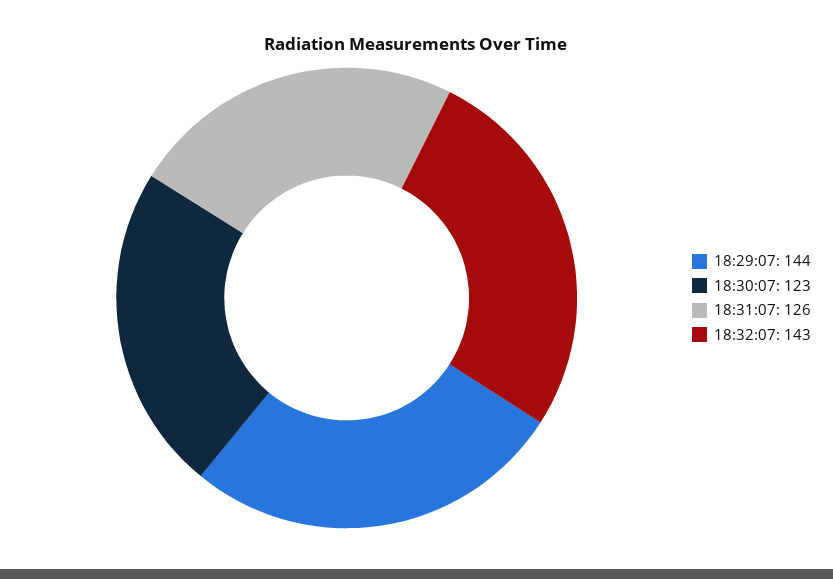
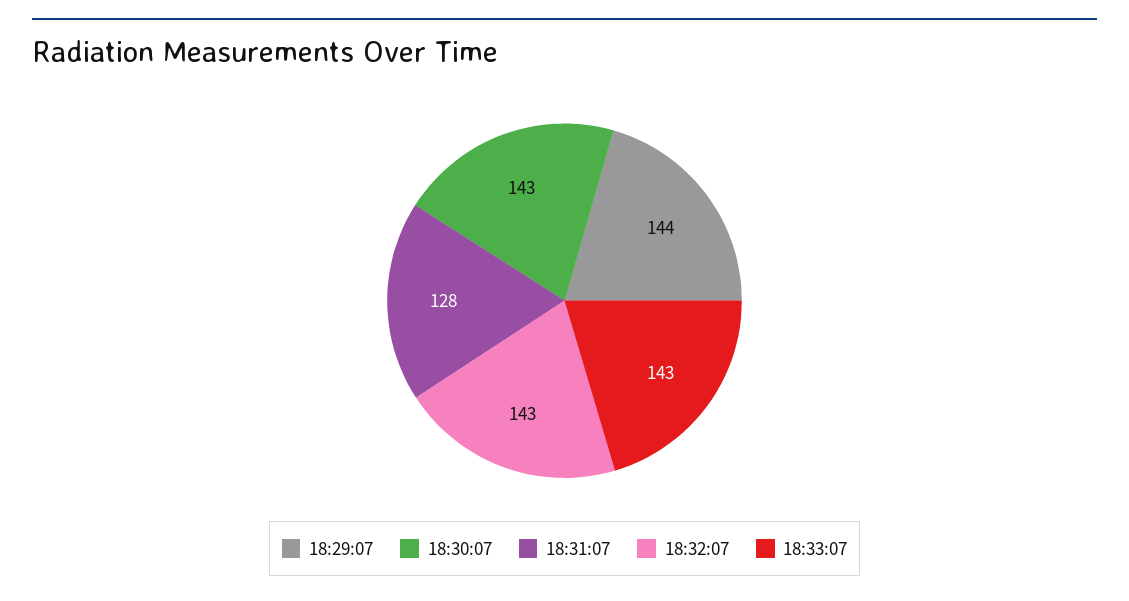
18:30:07: 123 -> 143
18:31:07: 126 -> 128
18:33:07: none -> 143

